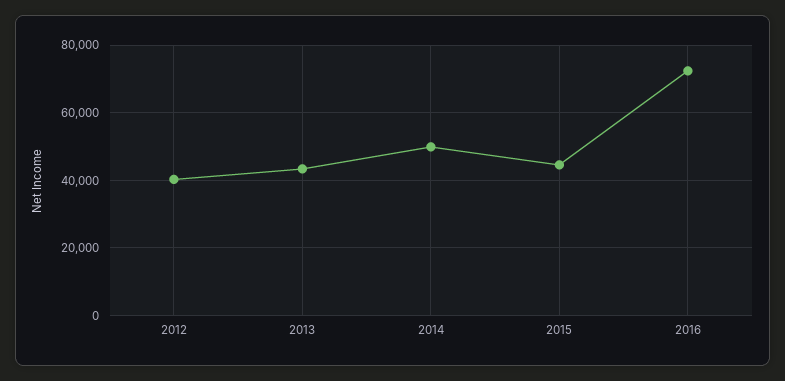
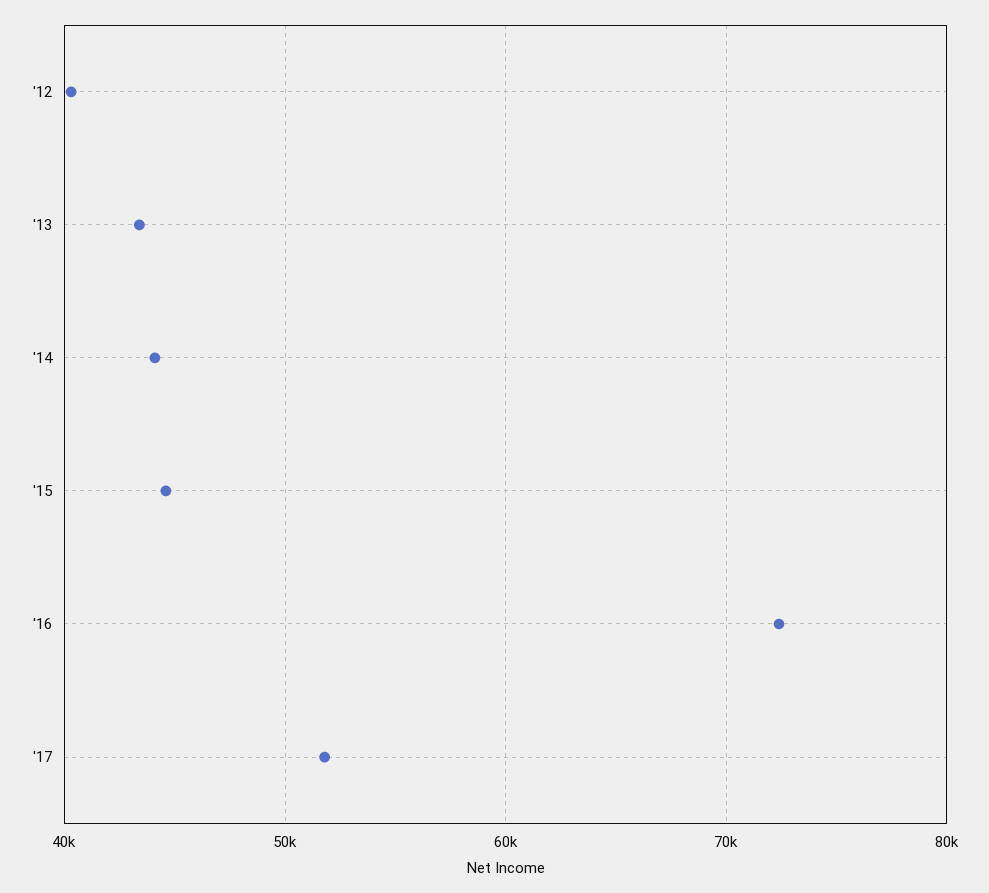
2014: 50000 -> 44000
'17: none -> 52000

